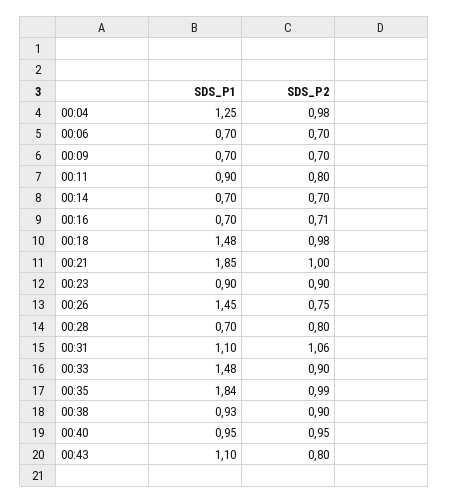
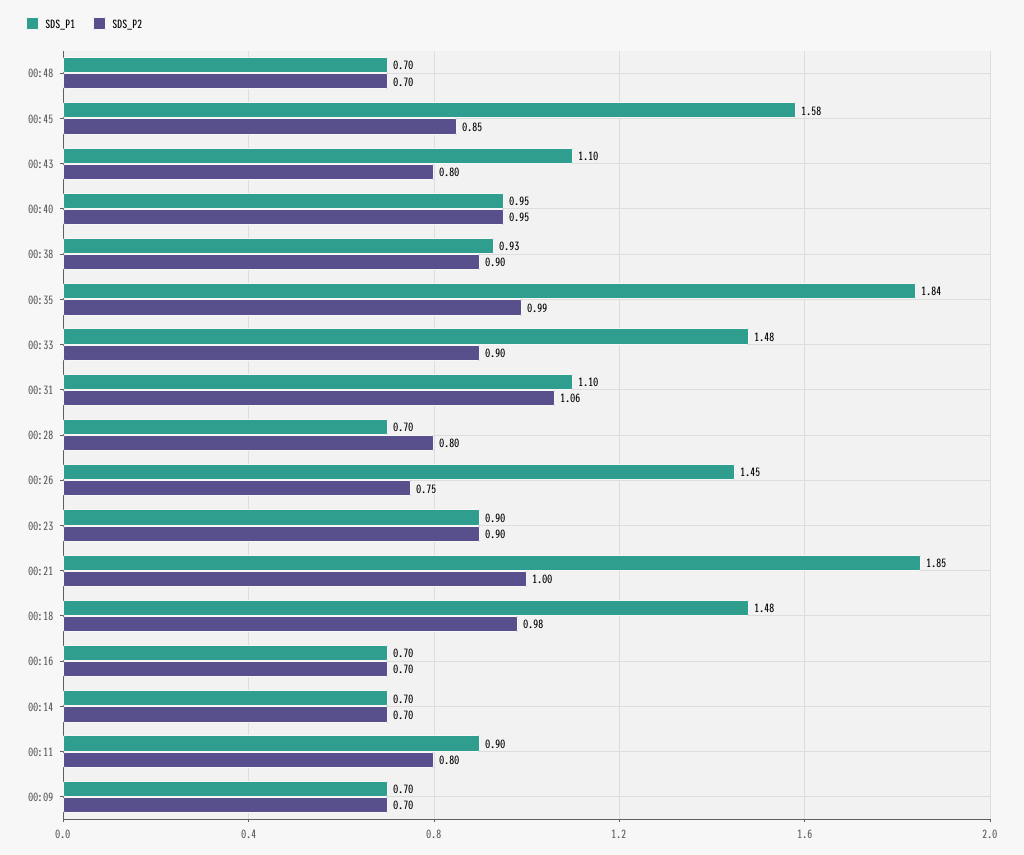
SDS_P1, 00:04: 1.25 -> none
SDS_P2, 00:04: 0.98 -> none
SDS_P1, 00:06: 0.7 -> none
SDS_P2, 00:06: 0.7 -> none
SDS_P2, 00:16: 0.71 -> 0.7
SDS_P1, 00:48: none -> 0.7
SDS_P2, 00:48: none -> 0.7
SDS_P1, 00:45: none -> 1.58
SDS_P2, 00:45: none -> 0.85

